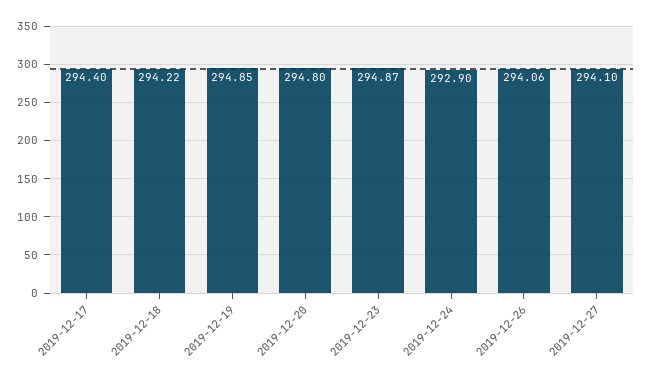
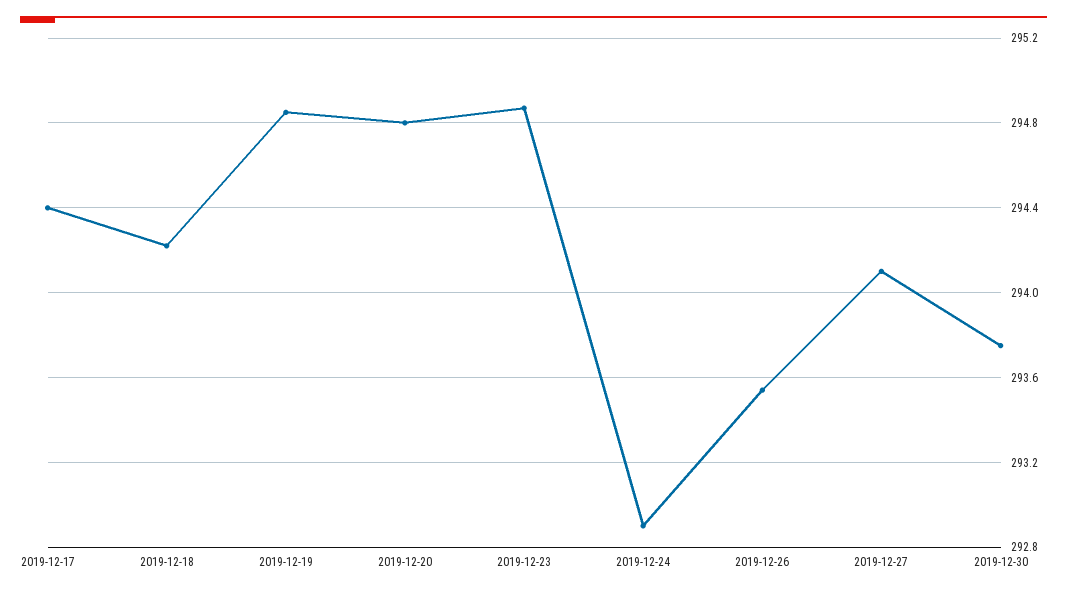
2019-12-26: 294.06 -> 293.55
2019-12-30: none -> 293.75

